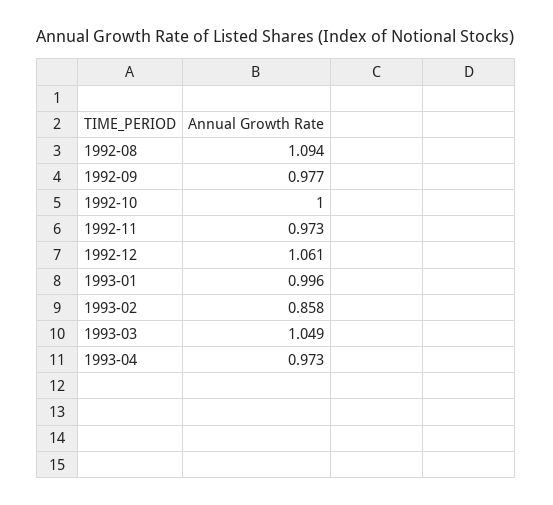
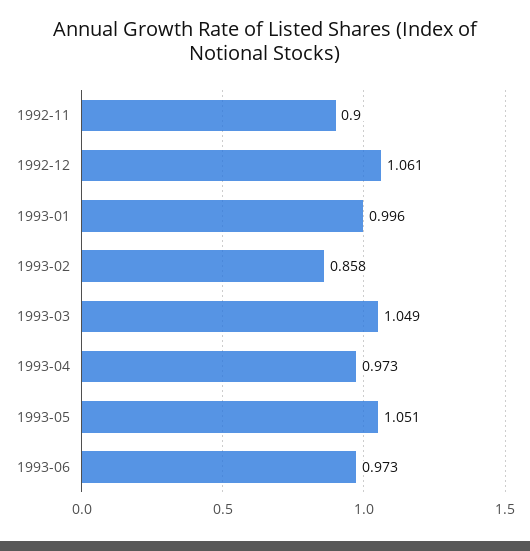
1992-08: 1.094 -> none
1992-09: 0.977 -> none
1992-10: 1 -> none
1992-11: 0.973 -> 0.9
1993-05: none -> 1.051
1993-06: none -> 0.973

